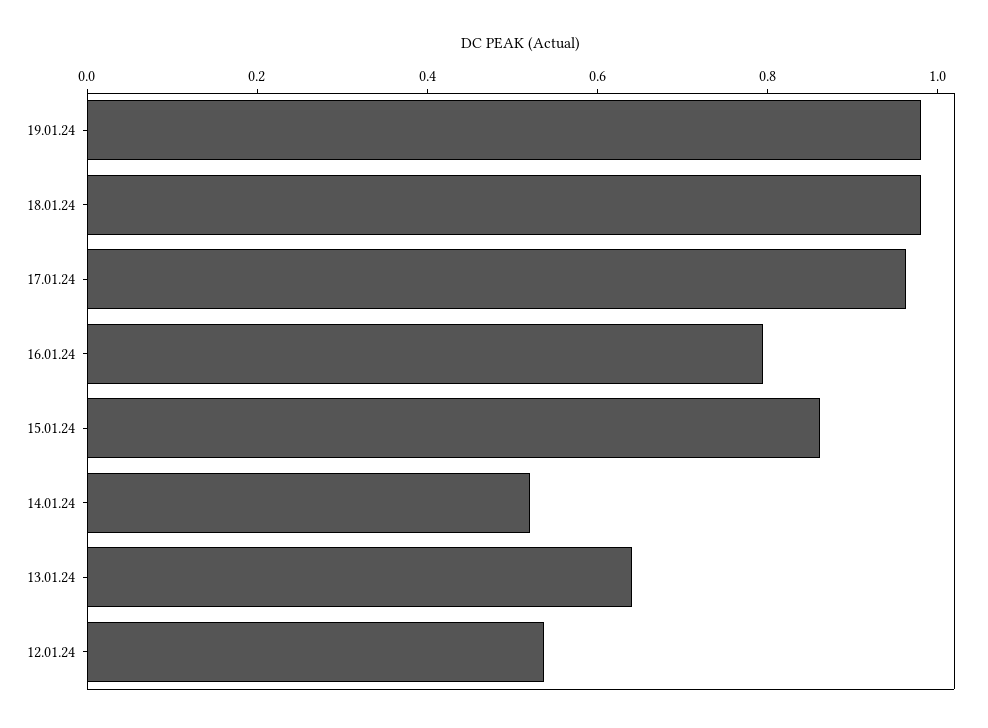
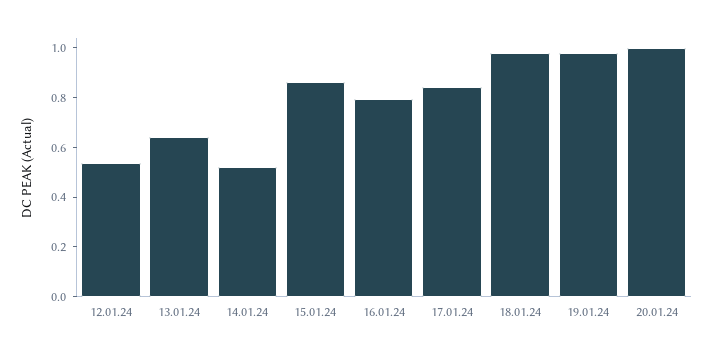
17.01.24: 0.95 -> 0.85
20.01.24: none -> 1

